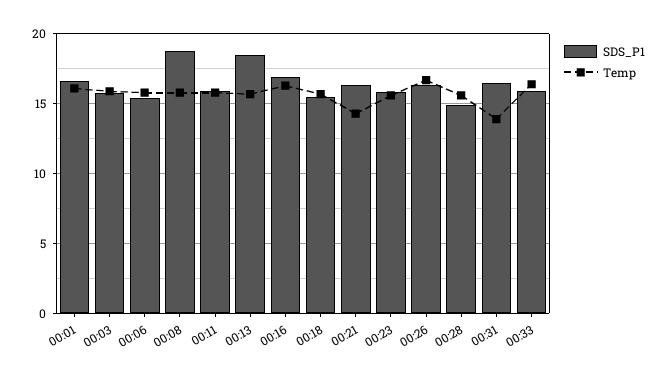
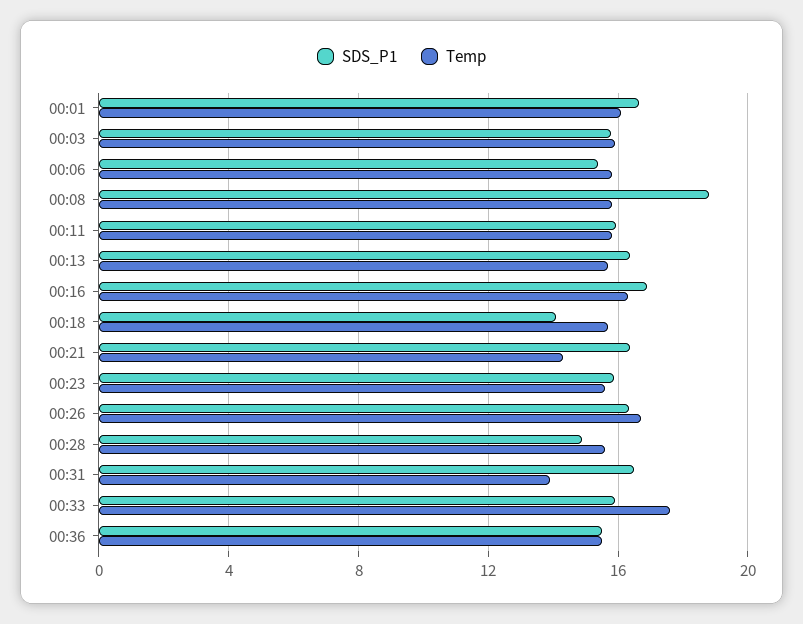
SDS_P1, 00:13: 18.5 -> 16.5
SDS_P1, 00:18: 15.5 -> 14
Temp, 00:33: 16.5 -> 17.5
SDS_P1, 00:36: none -> 15.5
Temp, 00:36: none -> 15.5

